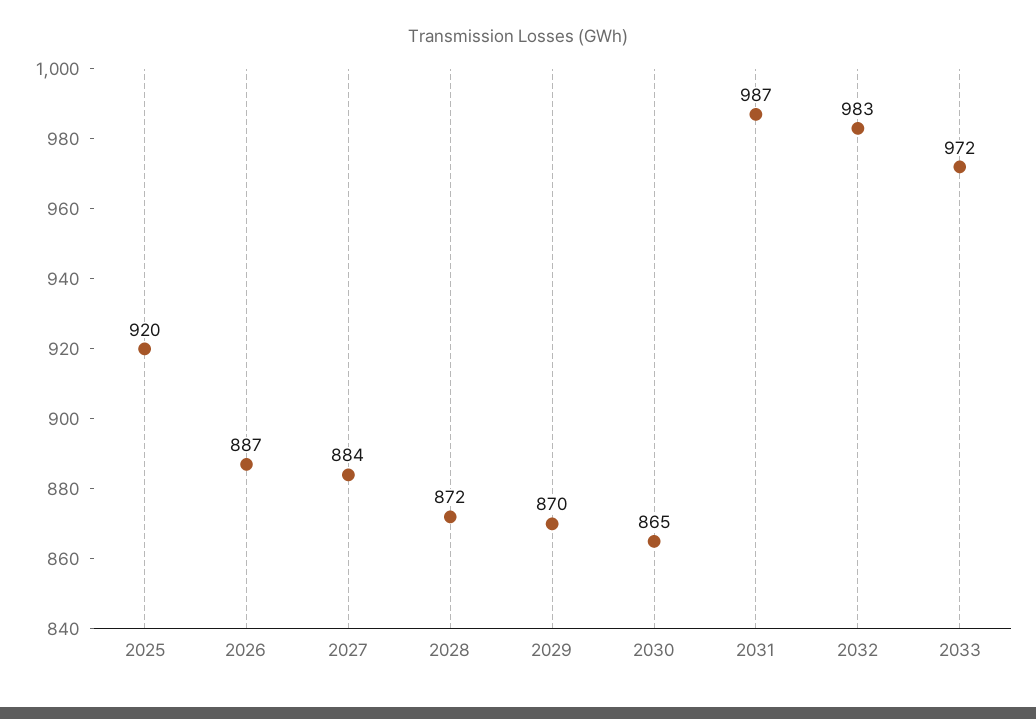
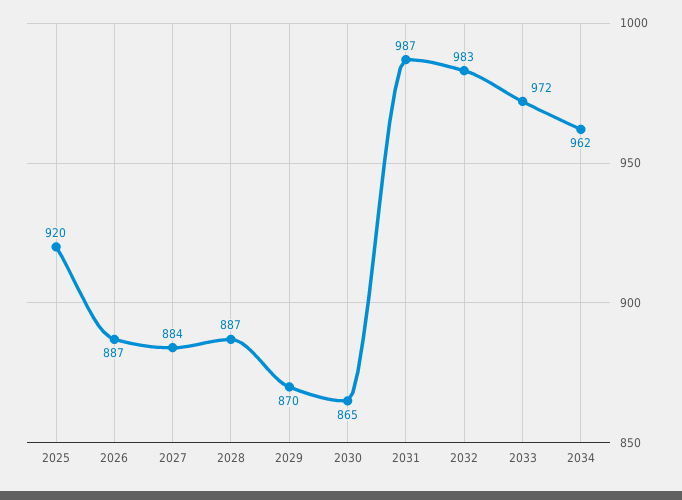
2028: 872 -> 887
2034: none -> 962

